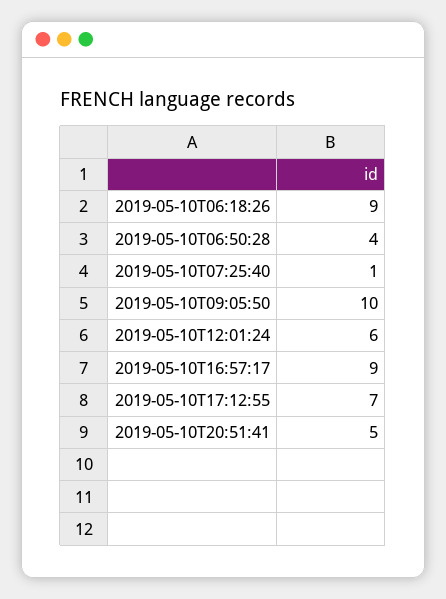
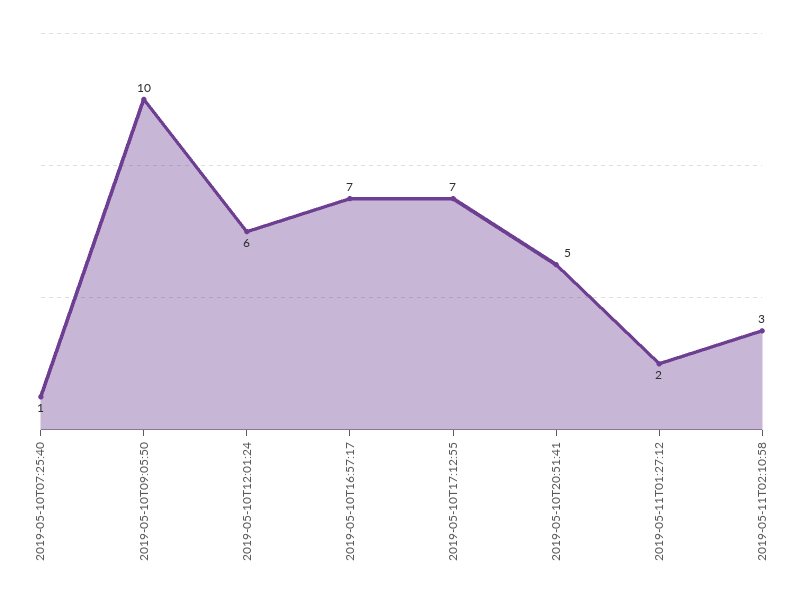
2019-05-10T06:18:26: 9 -> none
2019-05-10T06:50:28: 4 -> none
2019-05-10T16:57:17: 9 -> 7
2019-05-11T01:27:12: none -> 2
2019-05-11T02:10:58: none -> 3

